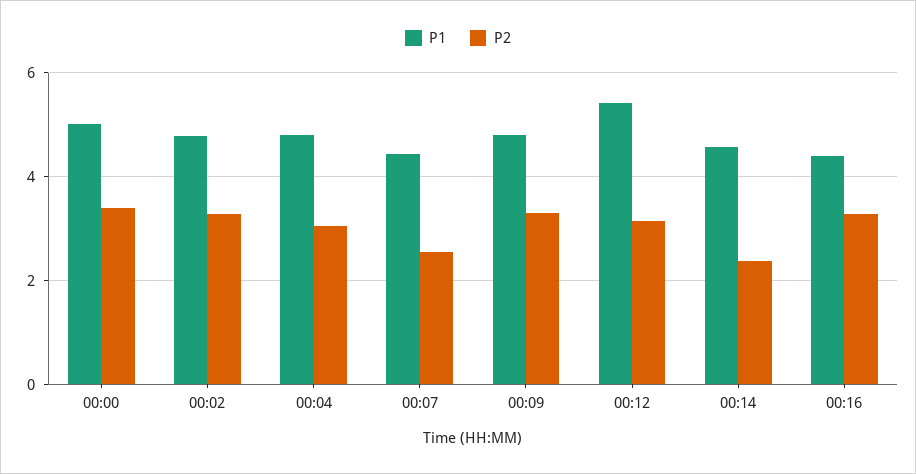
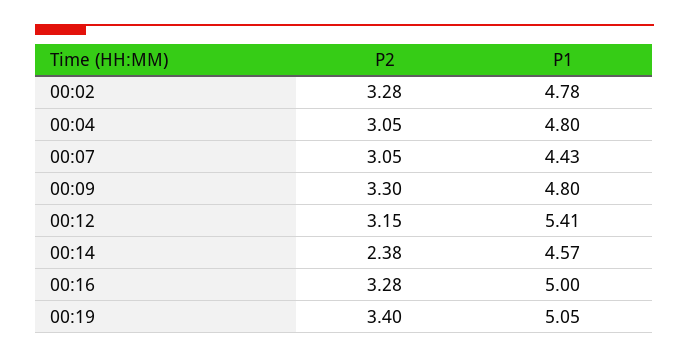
P1, 00:00: 5 -> none
P2, 00:00: 3.4 -> none
P2, 00:07: 2.6 -> 3.05
P1, 00:16: 4.4 -> 5
P2, 00:19: none -> 3.4
P1, 00:19: none -> 5.05

